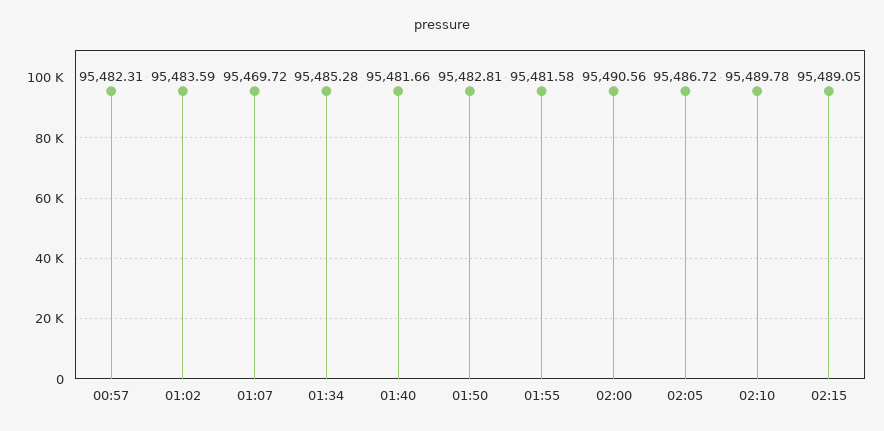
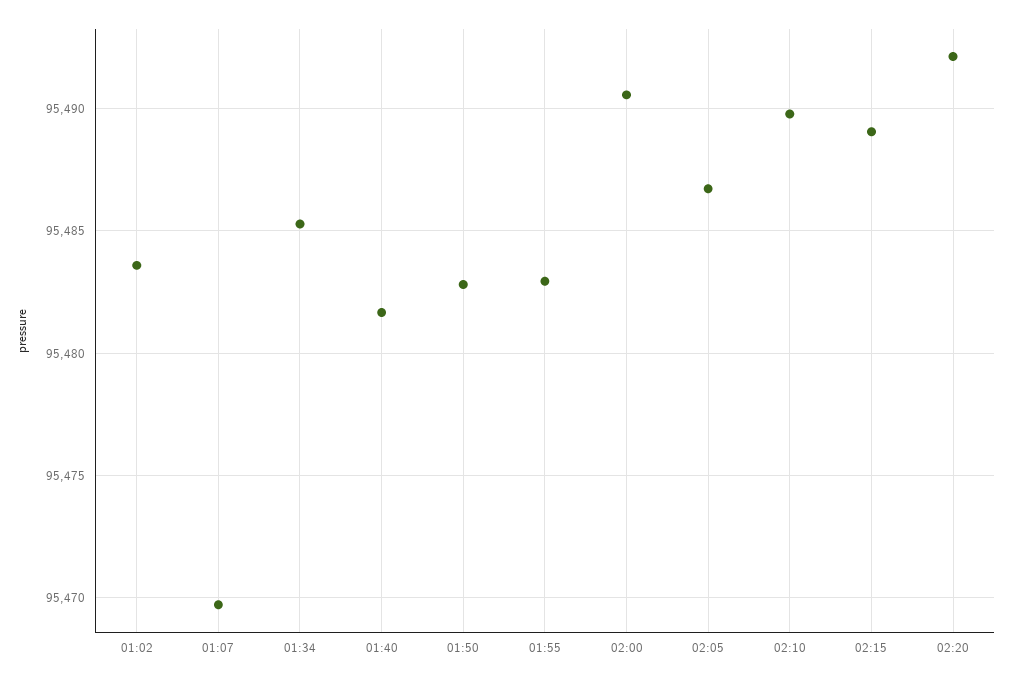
00:57: 95482.31 -> none
01:55: 95481.58 -> 95483
02:20: none -> 95492

